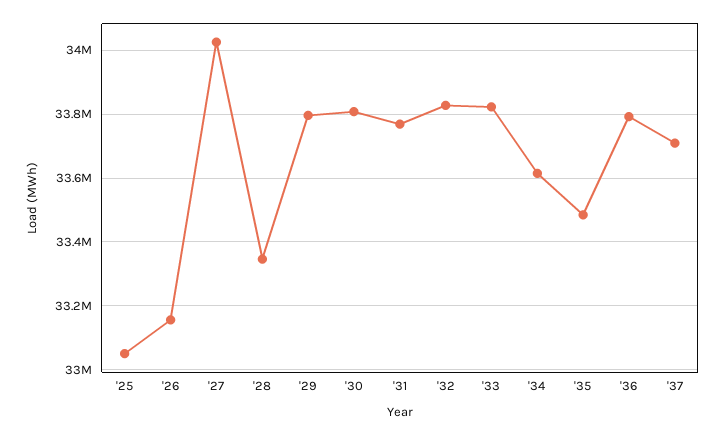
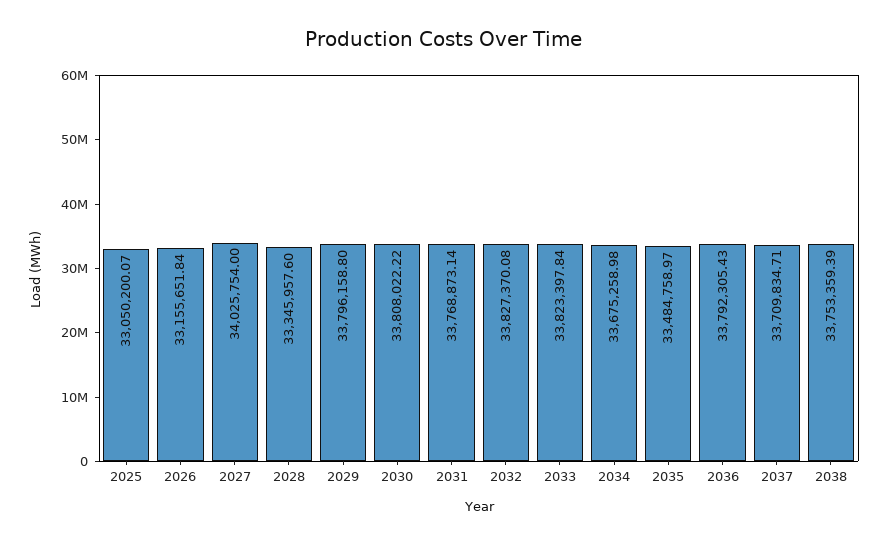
'34: 33620000 -> 33675258.98
2038: none -> 33753359.39

